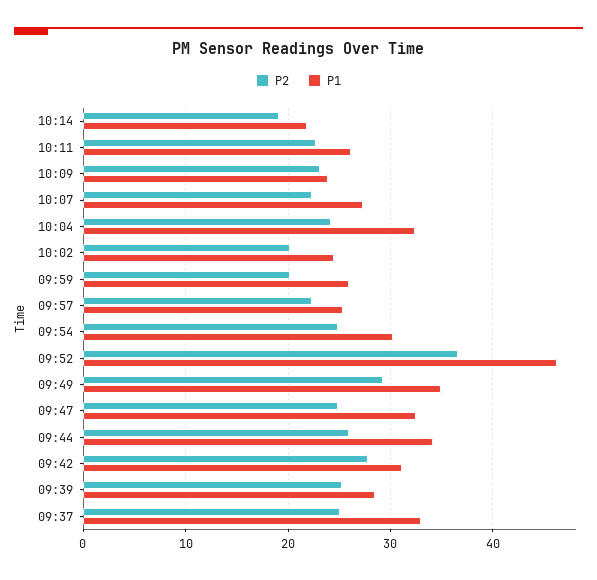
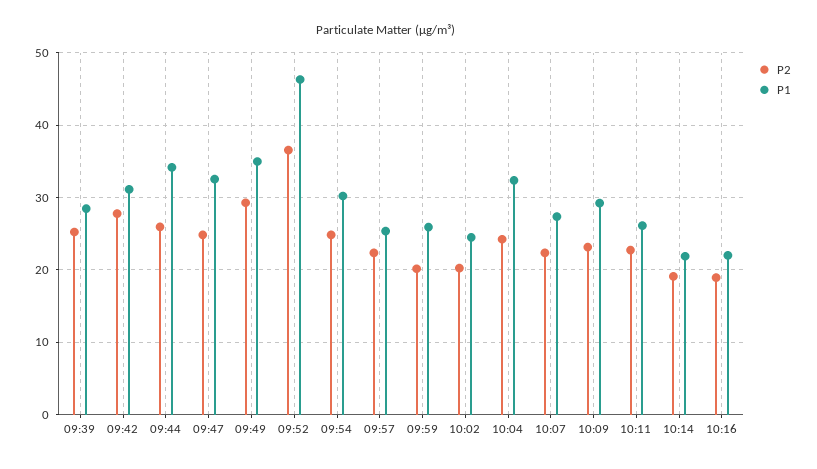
P1, 10:09: 24 -> 29
P2, 09:37: 25 -> none
P1, 09:37: 33 -> none
P2, 10:16: none -> 19
P1, 10:16: none -> 22

